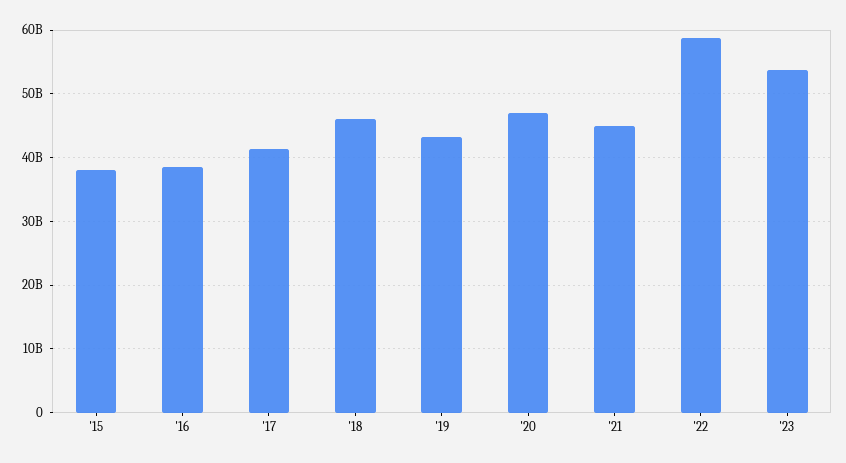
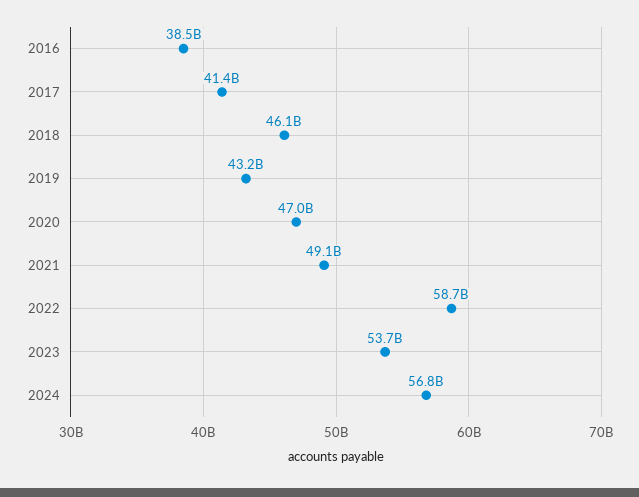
'15: 38000000000 -> none
'21: 45000000000 -> 49100000000
2024: none -> 56800000000

